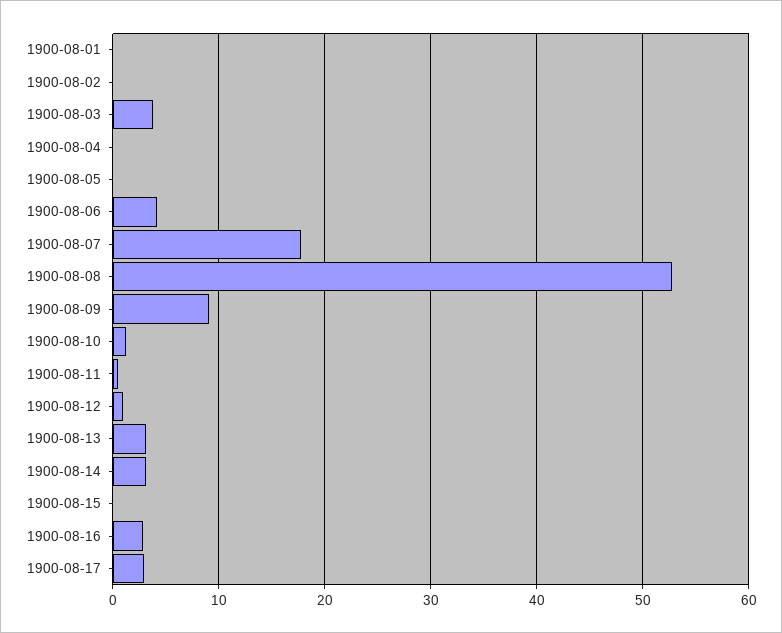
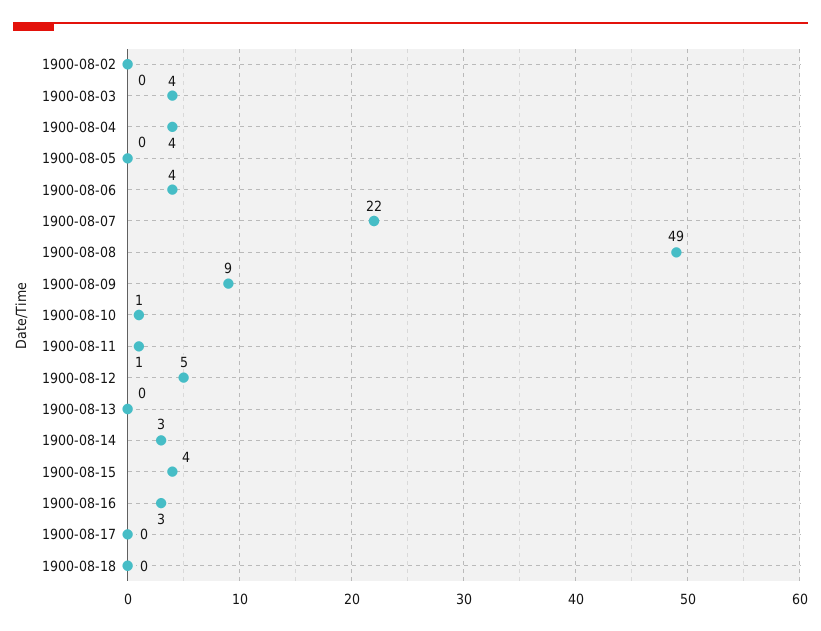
1900-08-01: 0 -> none
1900-08-04: 0 -> 4
1900-08-07: 18 -> 22
1900-08-08: 53 -> 49
1900-08-12: 1 -> 5
1900-08-13: 3 -> 0
1900-08-15: 0 -> 4
1900-08-17: 3 -> 0
1900-08-18: none -> 0

